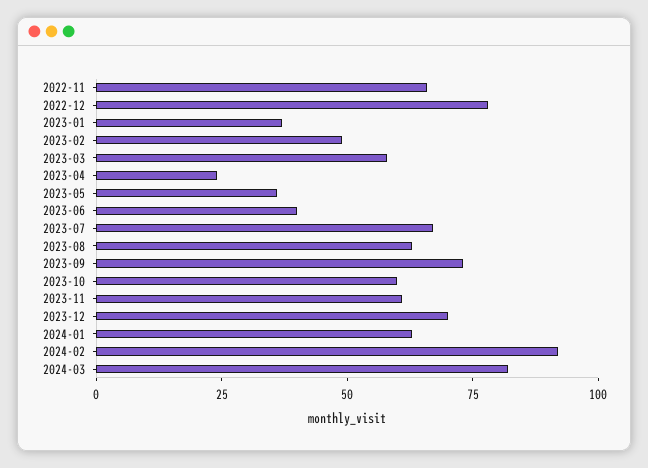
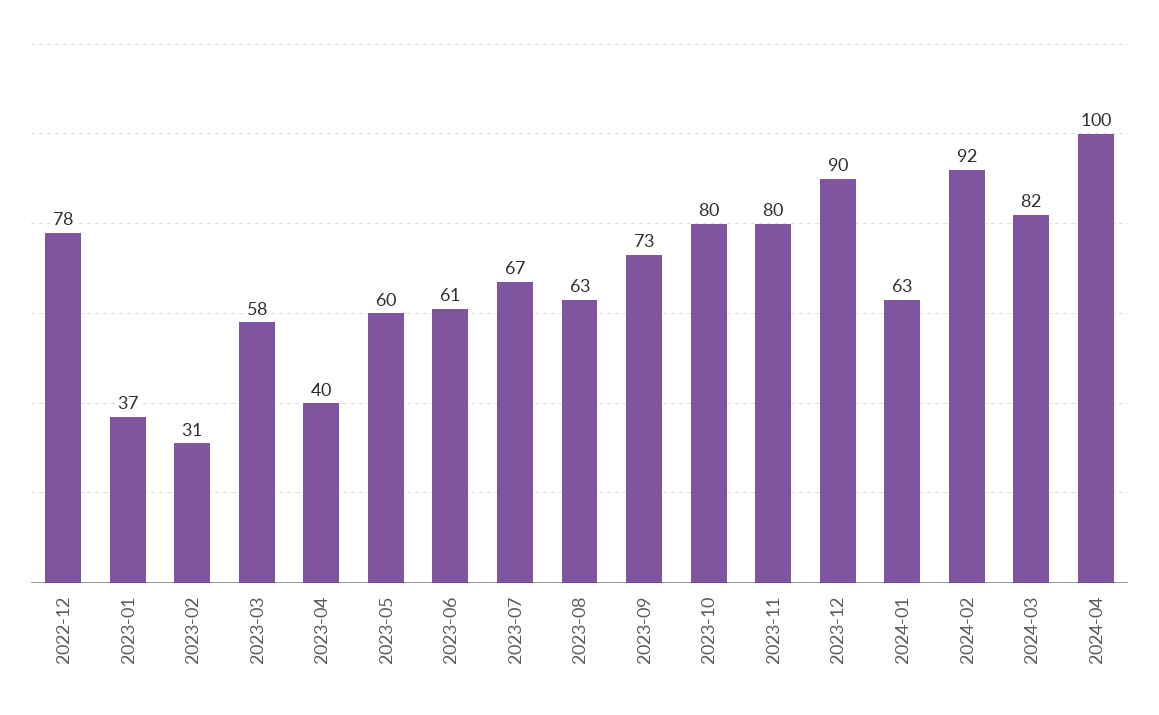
2022-11: 65 -> none
2023-02: 50 -> 31
2023-04: 25 -> 40
2023-05: 35 -> 60
2023-06: 40 -> 61
2023-10: 60 -> 80
2023-11: 60 -> 80
2023-12: 70 -> 90
2024-04: none -> 100

